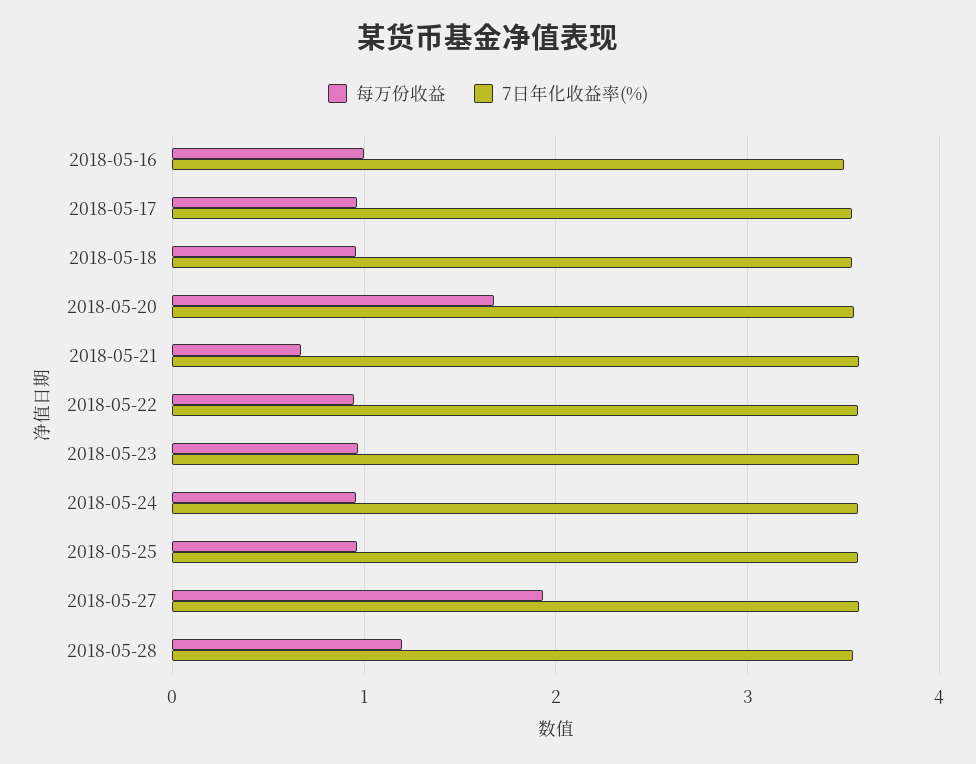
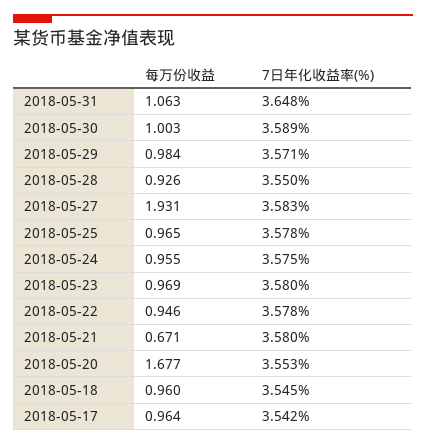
每万份收益, 2018-05-16: 1 -> none
7日年化收益率(%), 2018-05-16: 3.5 -> none
每万份收益, 2018-05-28: 1.2 -> 0.926
每万份收益, 2018-05-31: none -> 1.063
7日年化收益率(%), 2018-05-31: none -> 3.648
每万份收益, 2018-05-30: none -> 1.003
7日年化收益率(%), 2018-05-30: none -> 3.589
每万份收益, 2018-05-29: none -> 0.984
7日年化收益率(%), 2018-05-29: none -> 3.571

